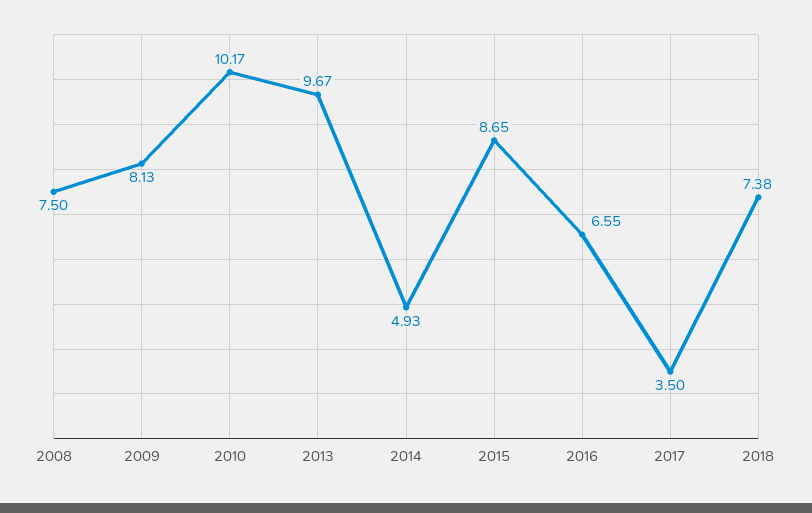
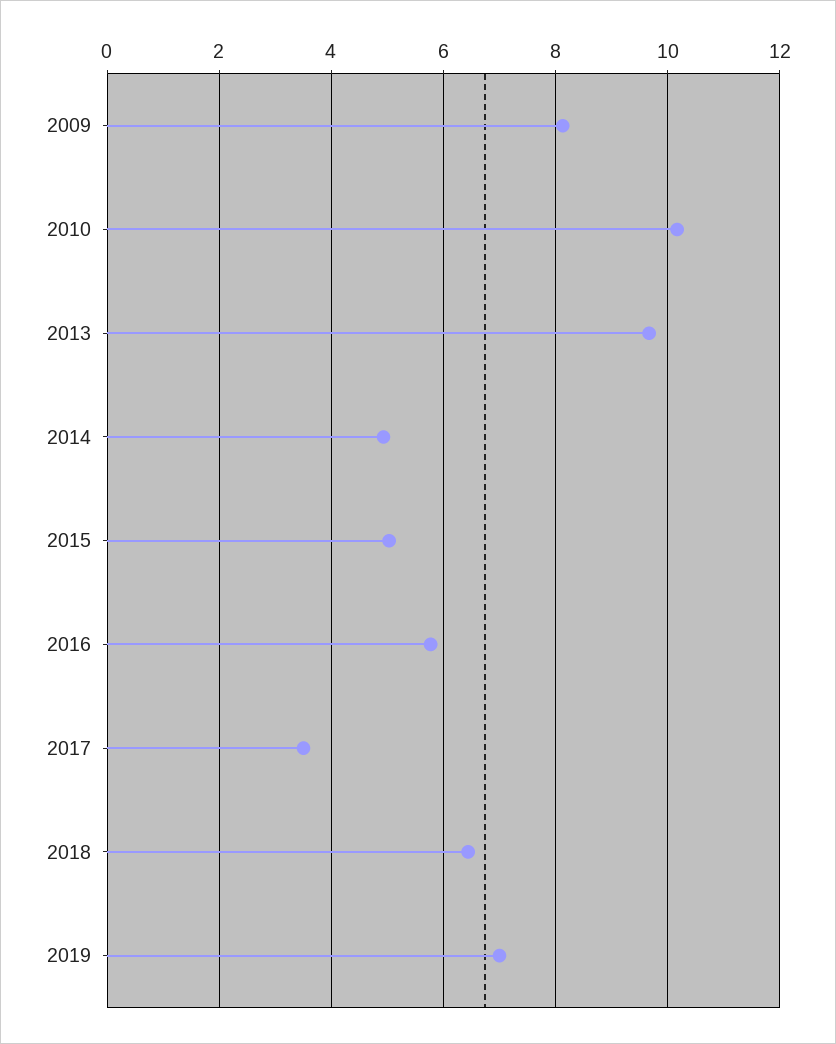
2008: 7.5 -> none
2015: 8.65 -> 5
2016: 6.55 -> 5.8
2018: 7.38 -> 6.4
2019: none -> 7

